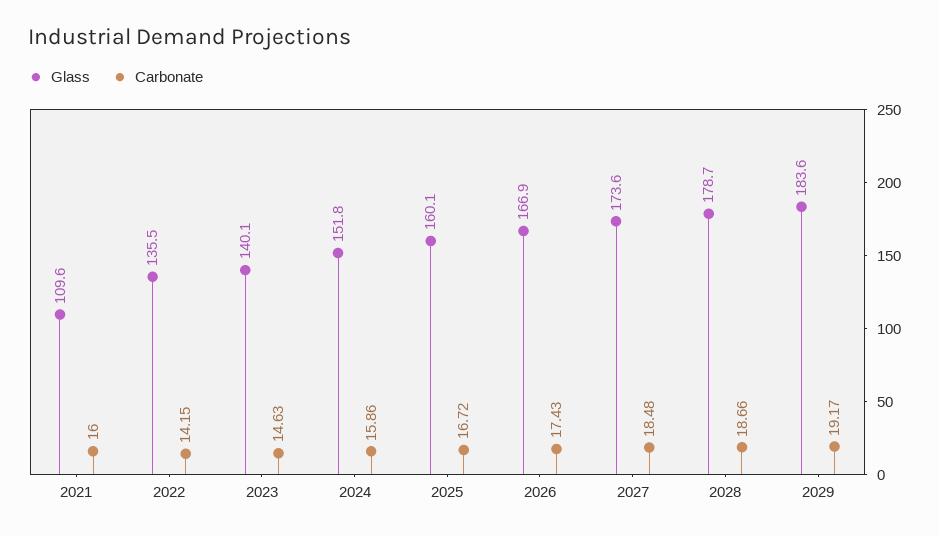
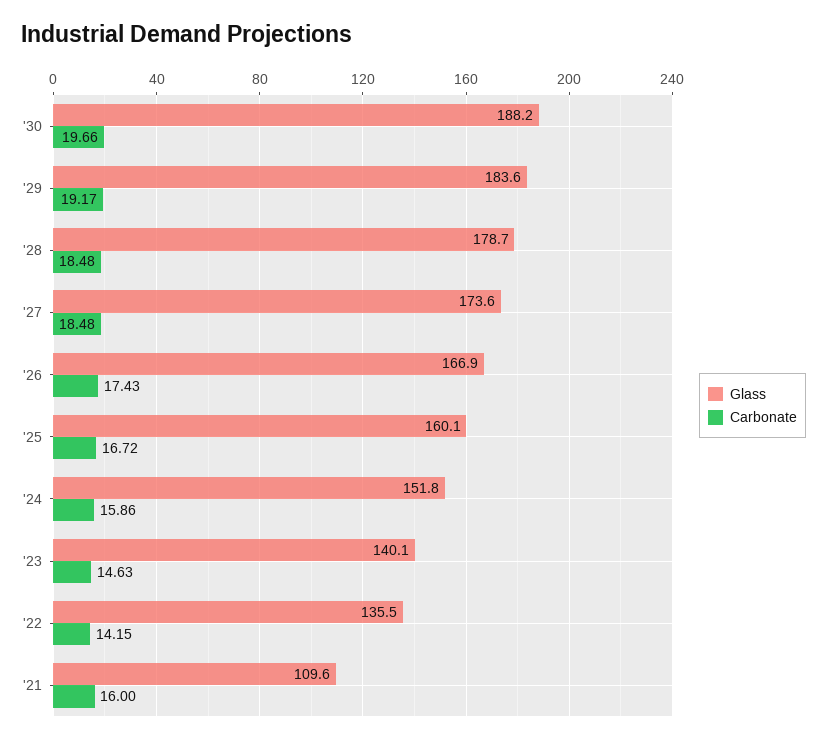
Carbonate, 2028: 18.66 -> 18.48
Glass, '30: none -> 188.2
Carbonate, '30: none -> 19.66

